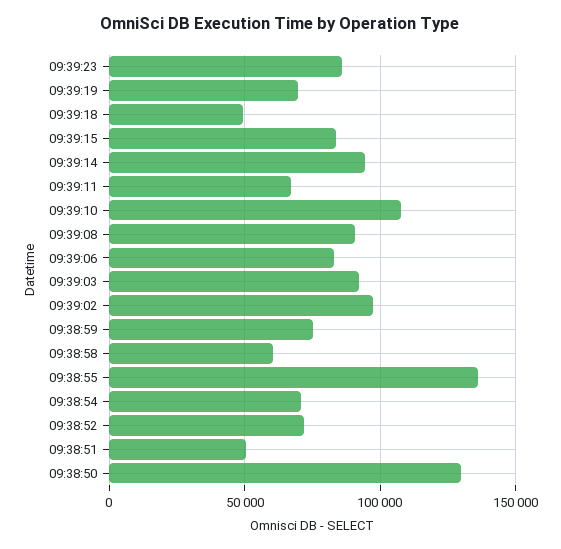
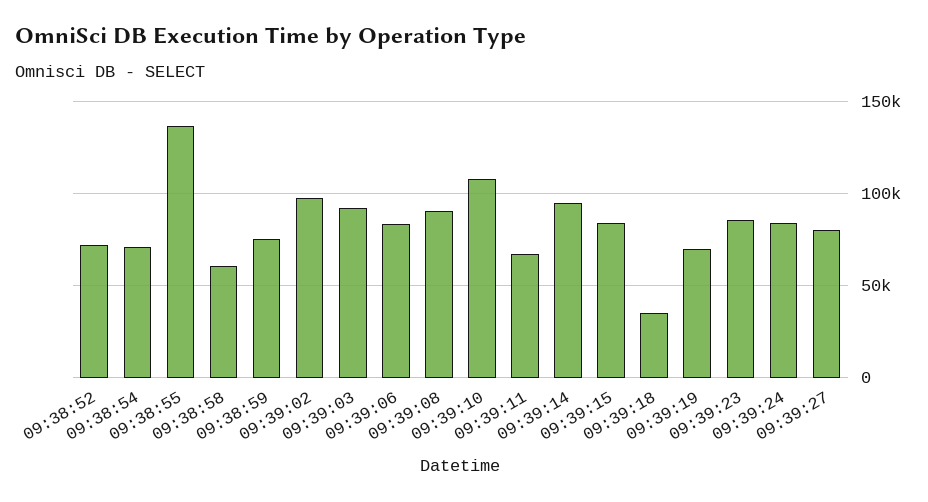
09:39:18: 50000 -> 35000
09:38:51: 50000 -> none
09:38:50: 130000 -> none
09:39:24: none -> 85000
09:39:27: none -> 80000

